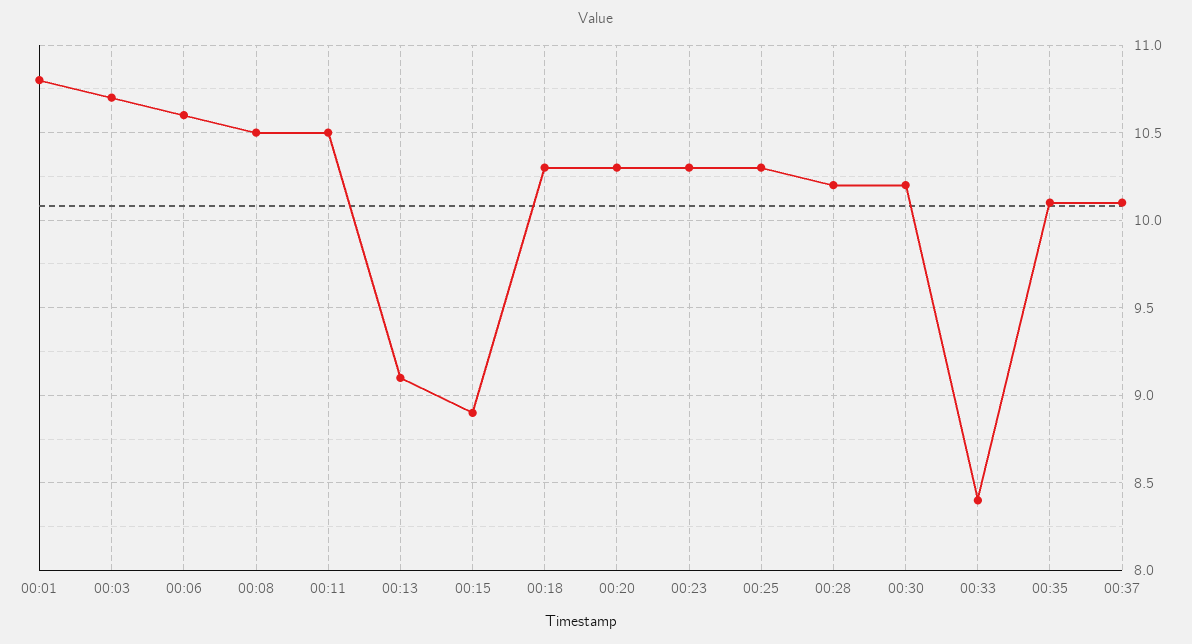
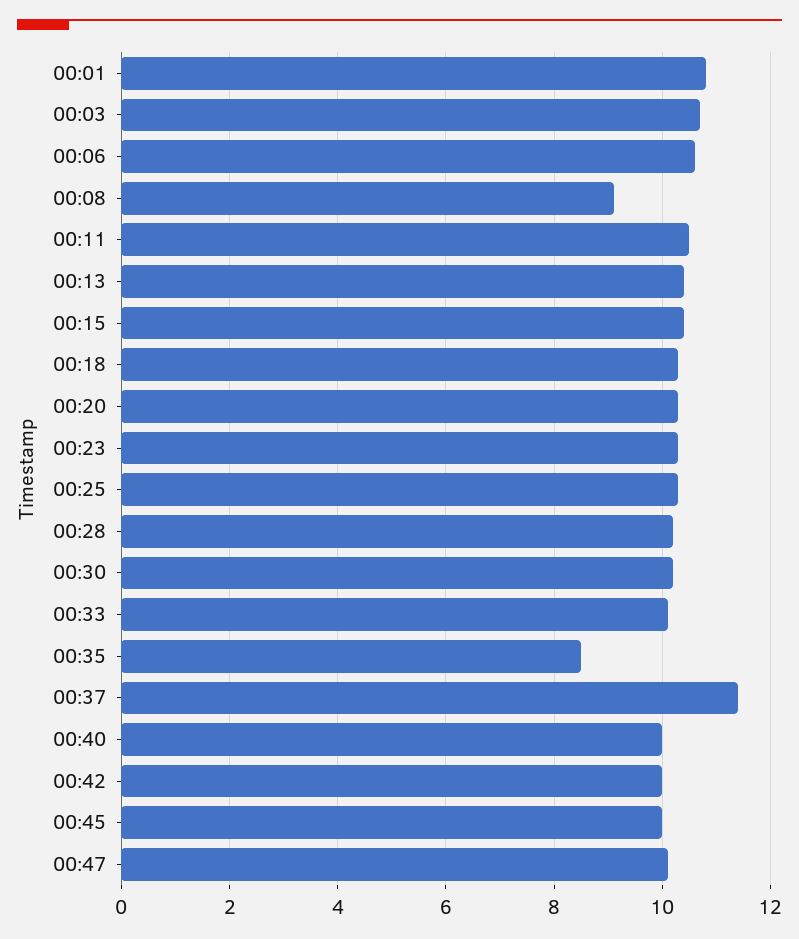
00:08: 10.5 -> 9
00:13: 9.1 -> 10.5
00:15: 8.9 -> 10.5
00:33: 8.4 -> 10
00:35: 10.1 -> 8.5
00:37: 10.1 -> 11.5
00:40: none -> 10
00:42: none -> 10
00:45: none -> 10
00:47: none -> 10

